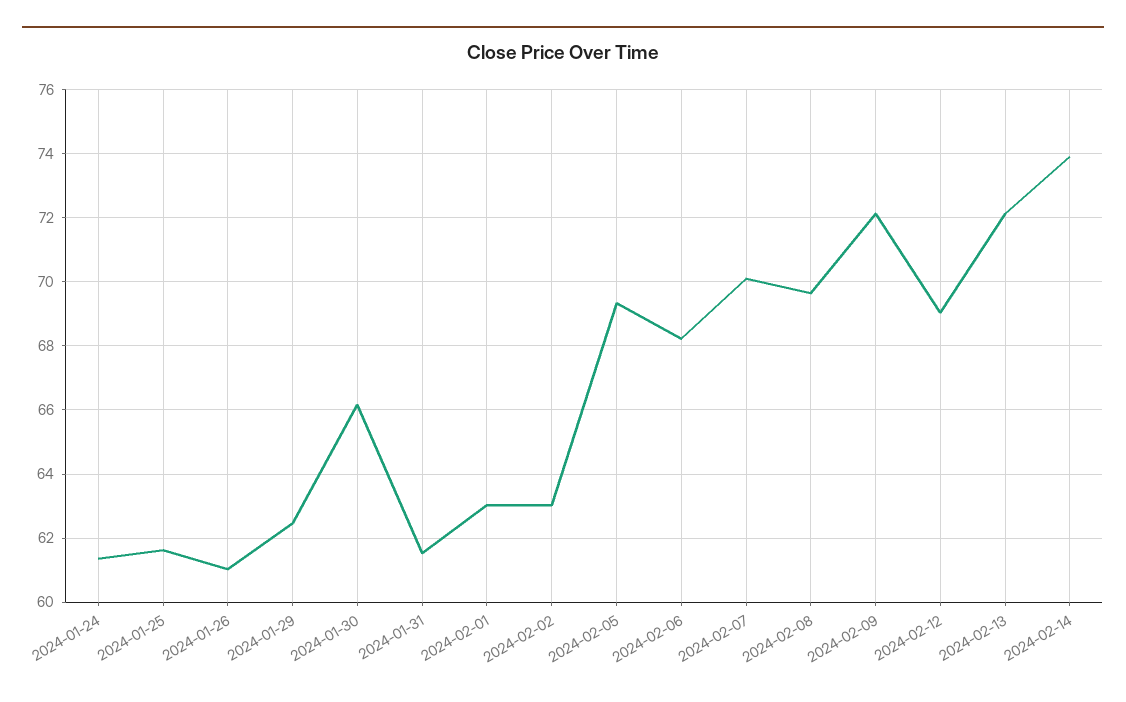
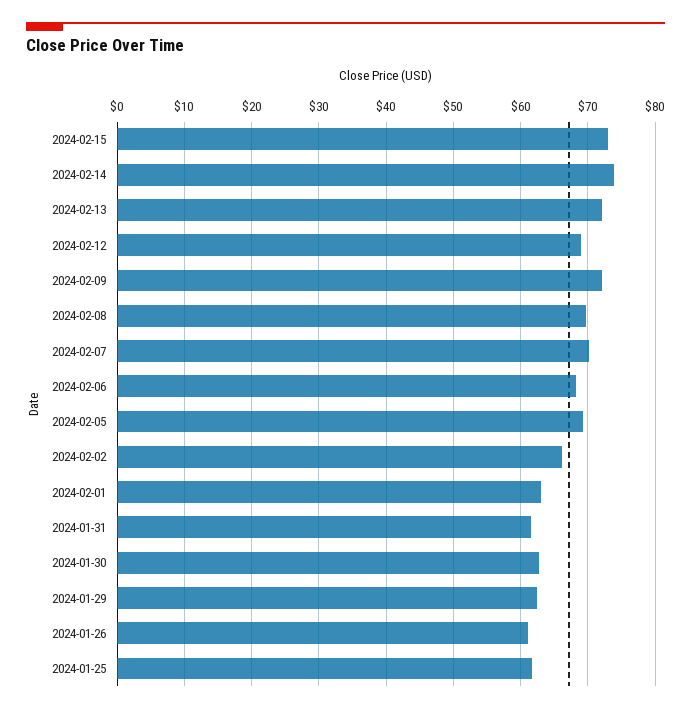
2024-01-24: 61.4 -> none
2024-01-30: 66.2 -> 63
2024-02-02: 63 -> 66
2024-02-15: none -> 73

